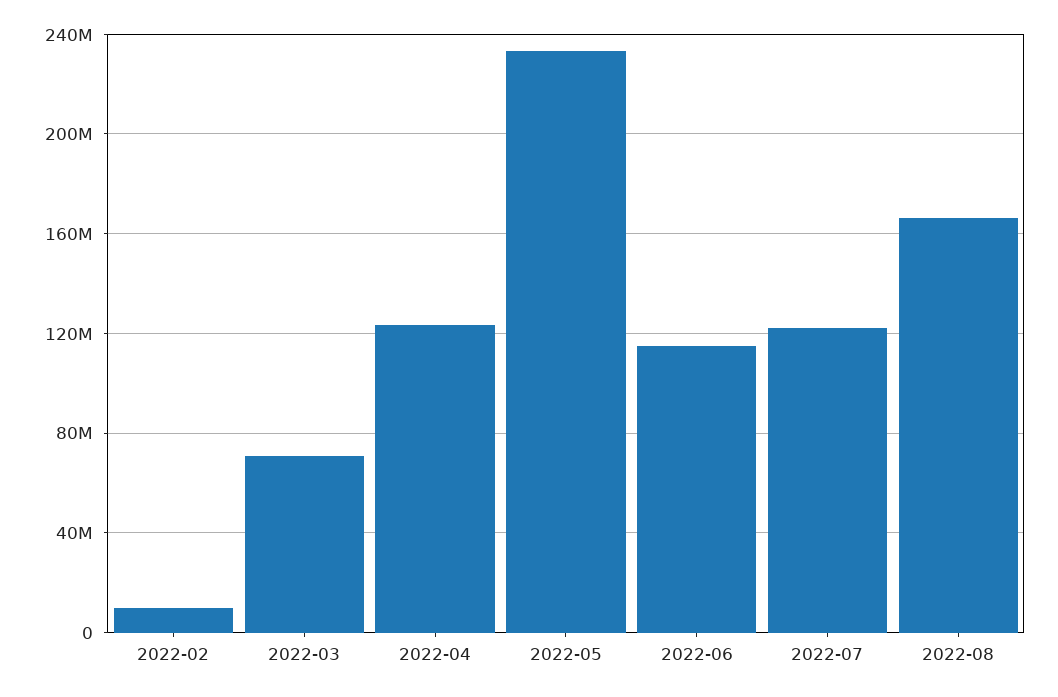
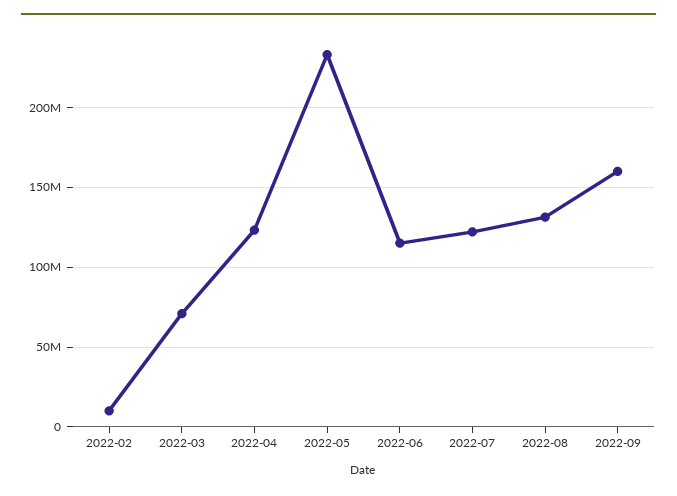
2022-08: 165000000 -> 130000000
2022-09: none -> 160000000

